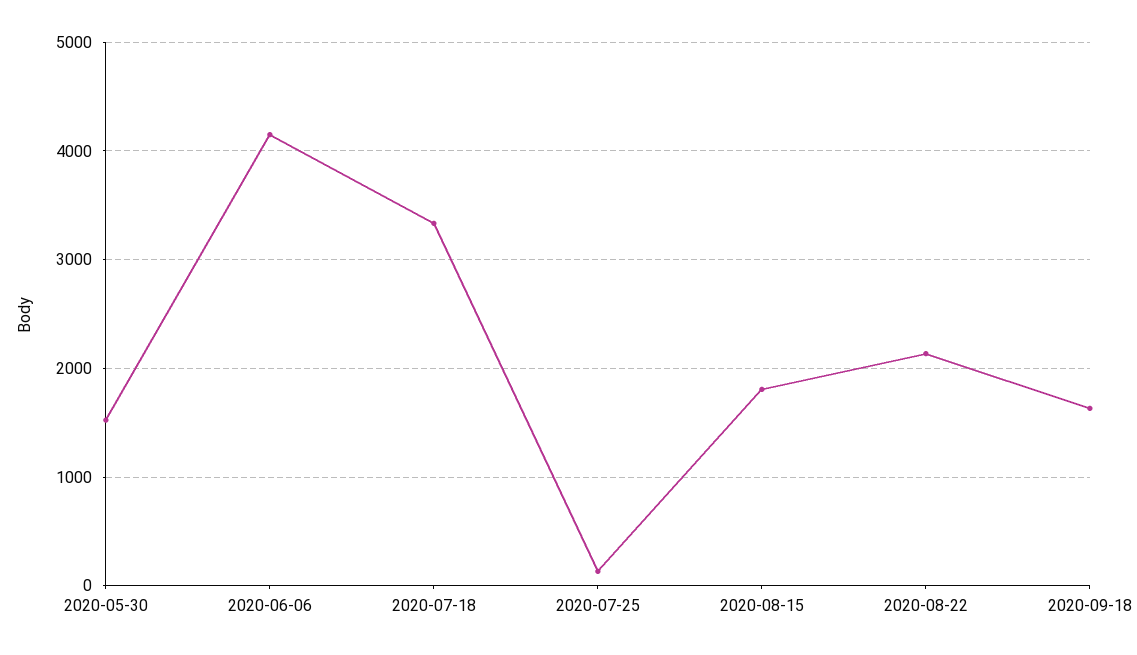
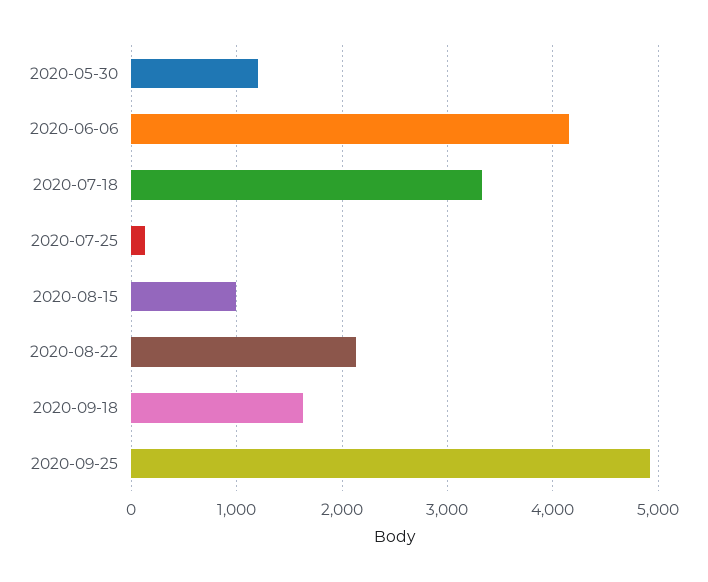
2020-05-30: 1500 -> 1200
2020-08-15: 1800 -> 1000
2020-09-25: none -> 4900

